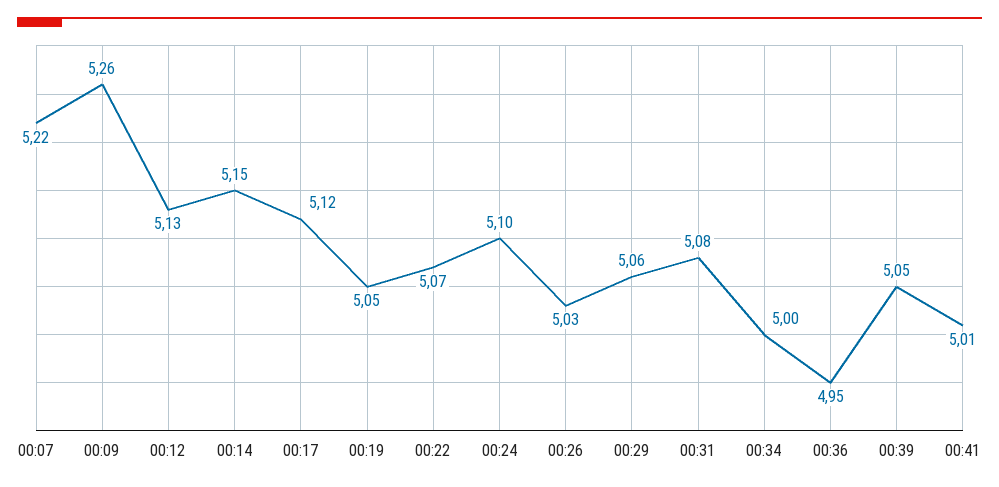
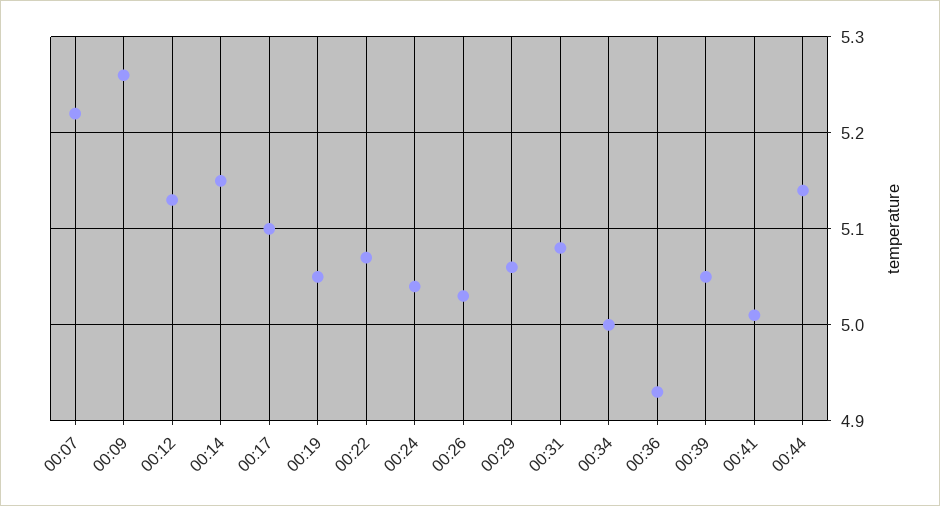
00:17: 5.12 -> 5.1
00:24: 5.1 -> 5.04
00:36: 4.95 -> 4.93
00:44: none -> 5.14

